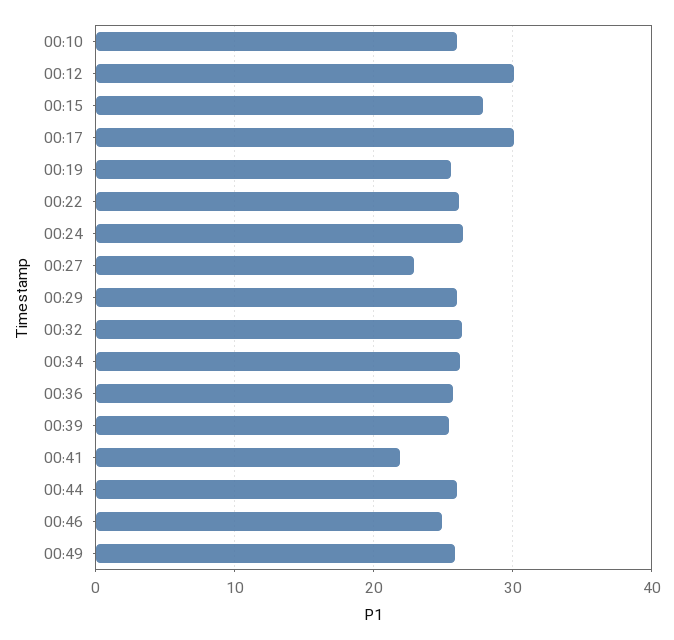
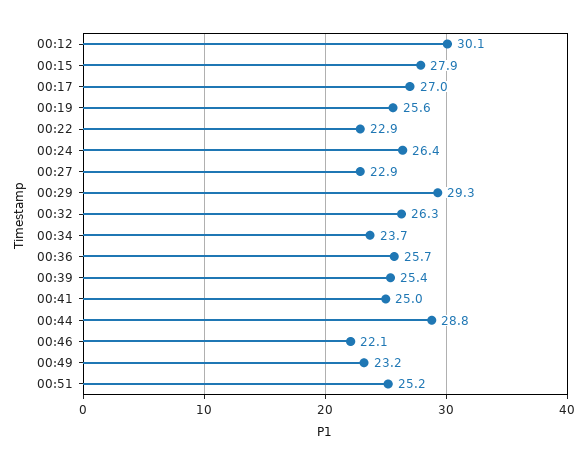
00:10: 26 -> none
00:17: 30 -> 27
00:22: 26 -> 22.9
00:29: 26 -> 29.3
00:34: 26 -> 23.7
00:41: 22 -> 25
00:44: 26 -> 28.8
00:46: 25 -> 22.1
00:49: 26 -> 23.2
00:51: none -> 25.2

